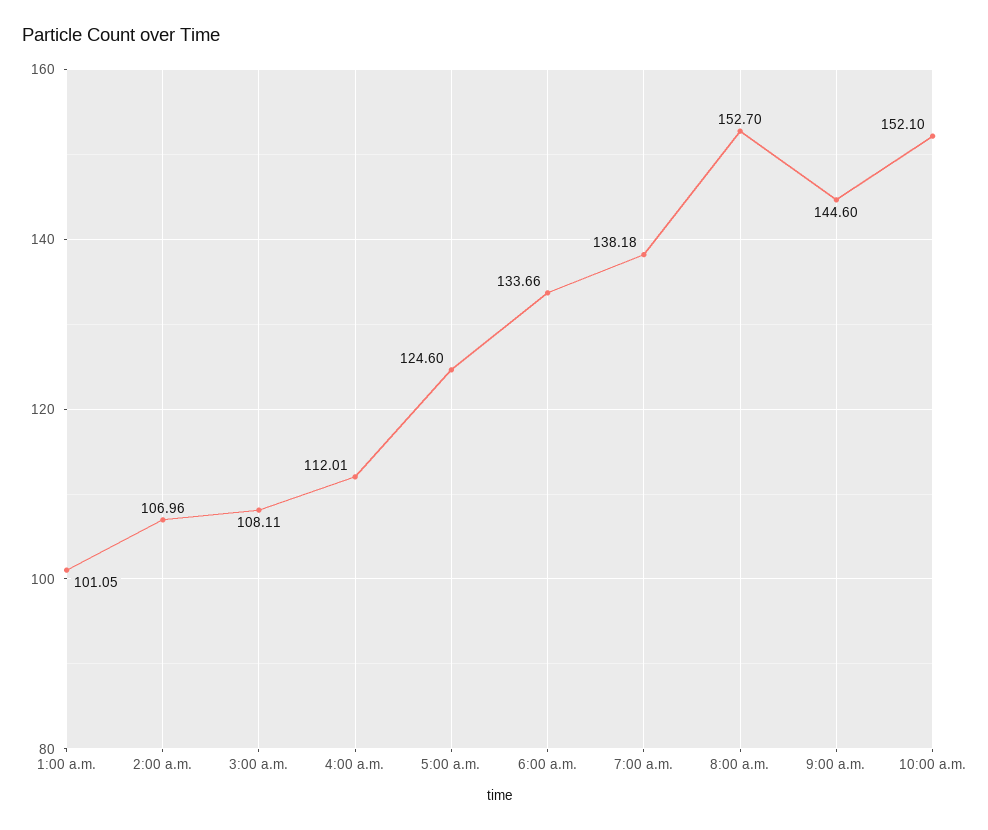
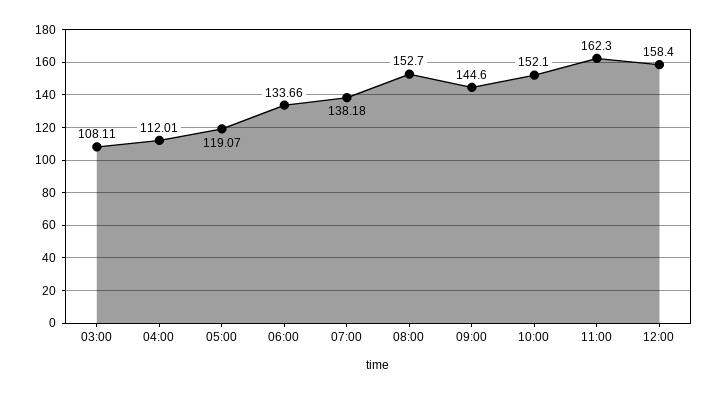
1:00 a.m.: 101.05 -> none
2:00 a.m.: 106.96 -> none
5:00 a.m.: 124.6 -> 119.07
11:00: none -> 162.3
12:00: none -> 158.4

